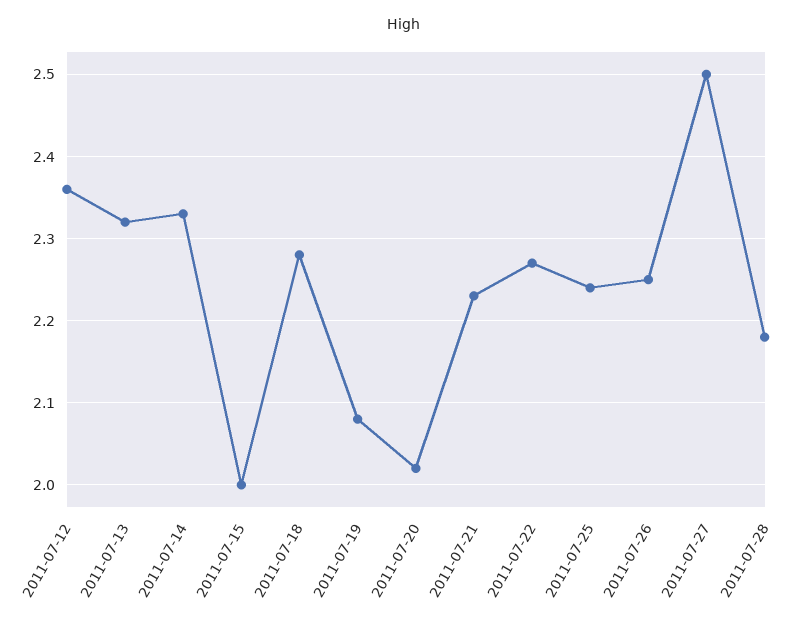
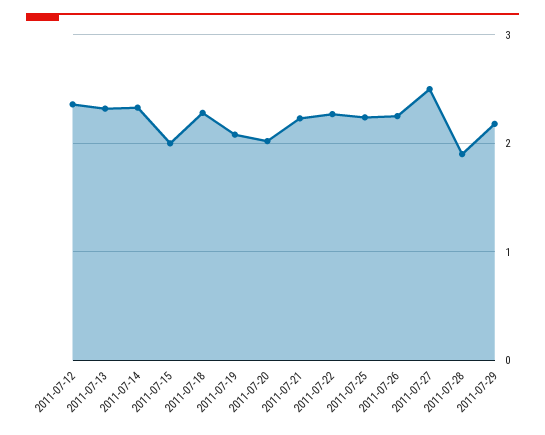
2011-07-28: 2.18 -> 1.9
2011-07-29: none -> 2.2

